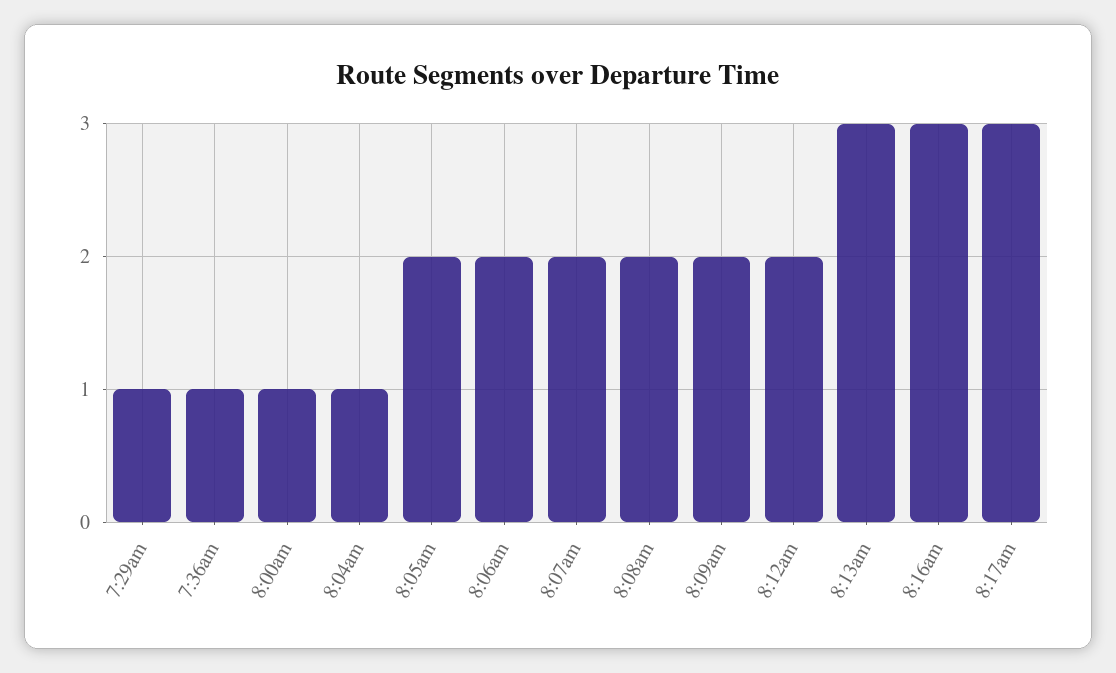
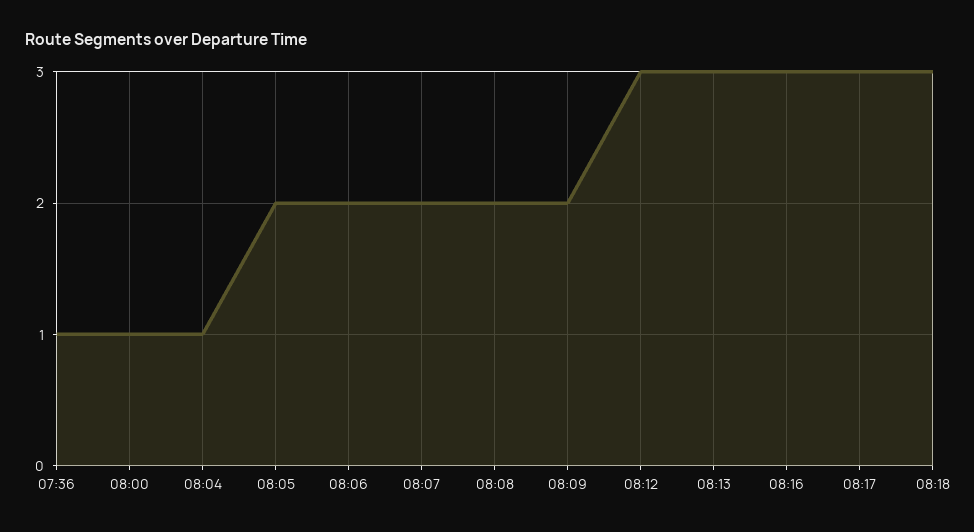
7:29am: 1 -> none
8:12am: 2 -> 3
08:18: none -> 3

